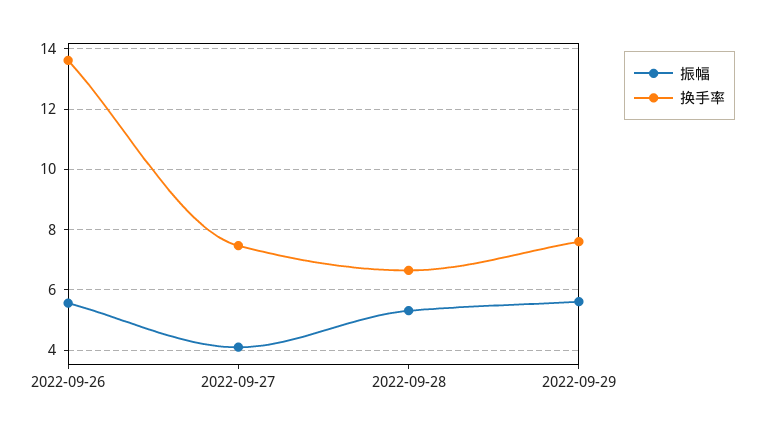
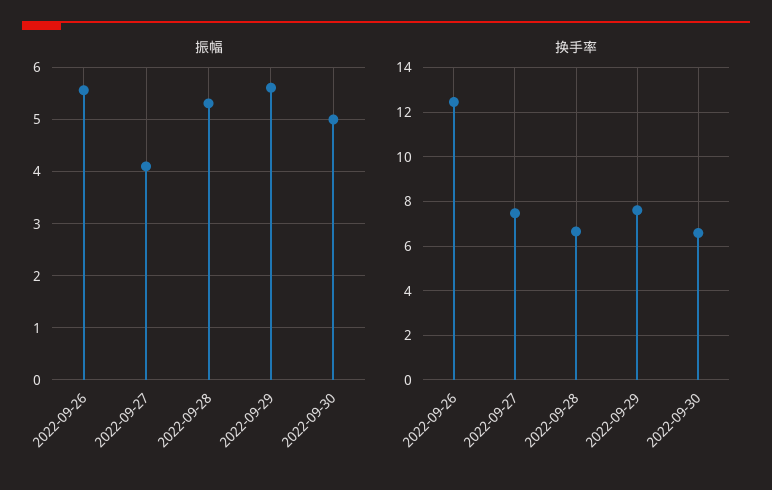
换手率, 2022-09-26: 13.6 -> 12.5
振幅, 2022-09-30: none -> 5
换手率, 2022-09-30: none -> 6.5

